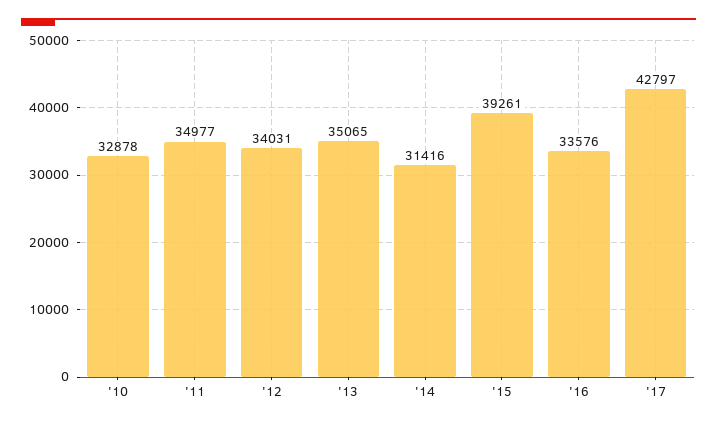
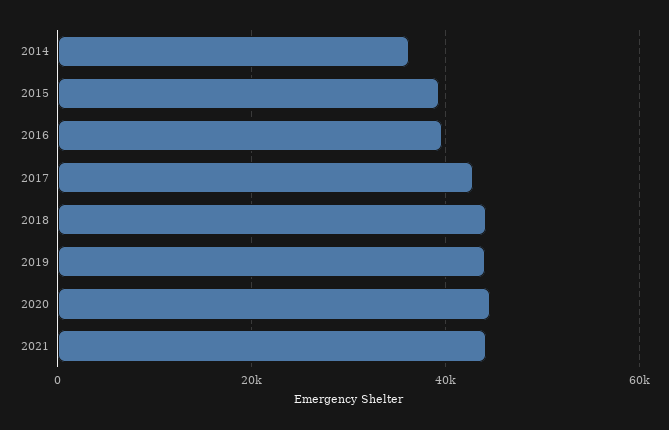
'10: 32878 -> none
'11: 34977 -> none
'12: 34031 -> none
'13: 35065 -> none
'14: 31416 -> 36000
'16: 33576 -> 40000
2018: none -> 44000
2019: none -> 44000
2020: none -> 44000
2021: none -> 44000

